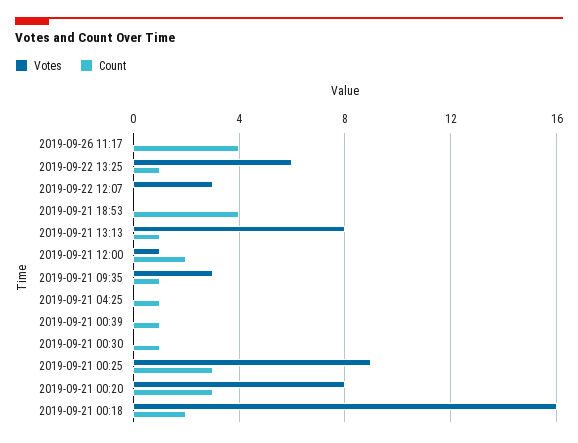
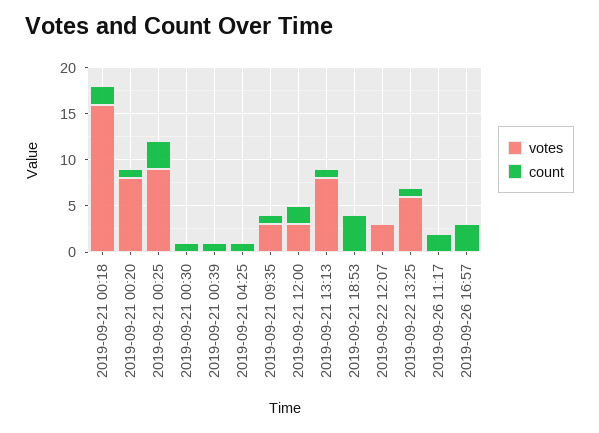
Count, 2019-09-26 11:17: 4 -> 2
Votes, 2019-09-21 12:00: 1 -> 3
Count, 2019-09-21 00:20: 3 -> 1
Votes, 2019-09-26 16:57: none -> 0
Count, 2019-09-26 16:57: none -> 3

